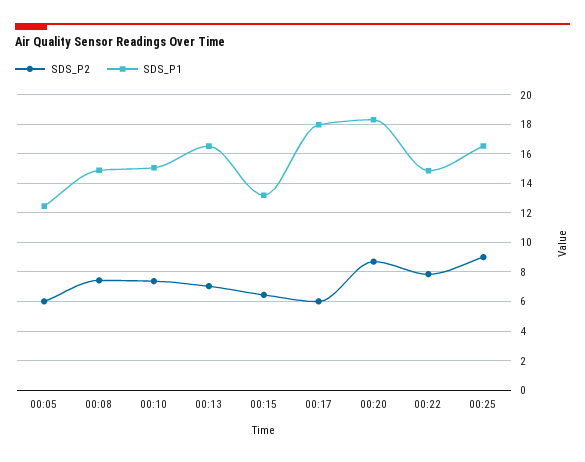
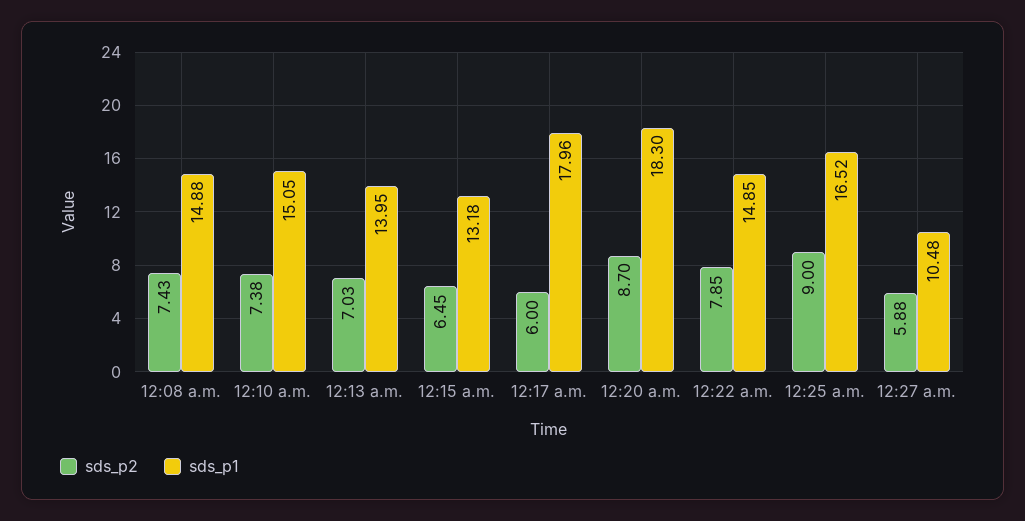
SDS_P2, 00:05: 6 -> none
SDS_P1, 00:05: 12.5 -> none
SDS_P1, 00:13: 16.5 -> 13.95
SDS_P2, 12:27 a.m.: none -> 5.88
SDS_P1, 12:27 a.m.: none -> 10.48

